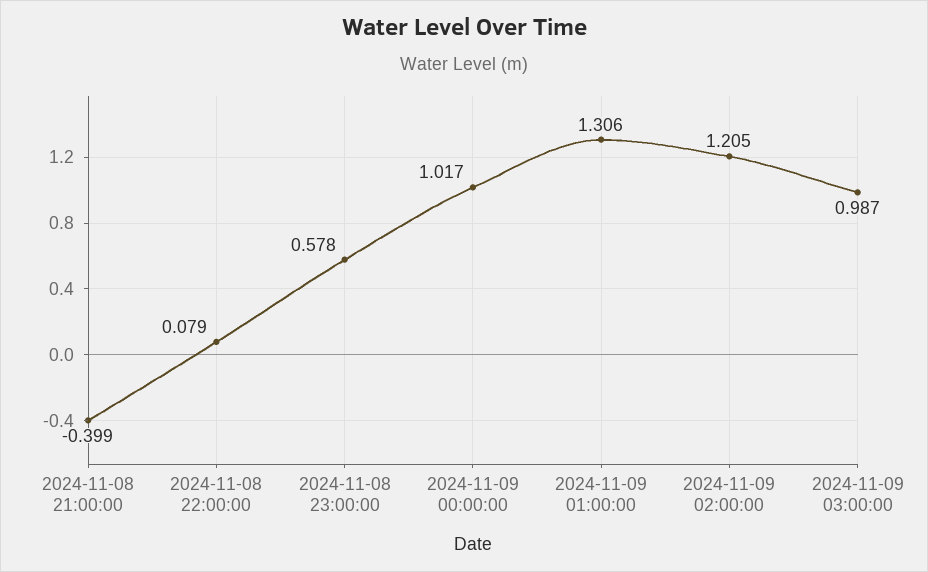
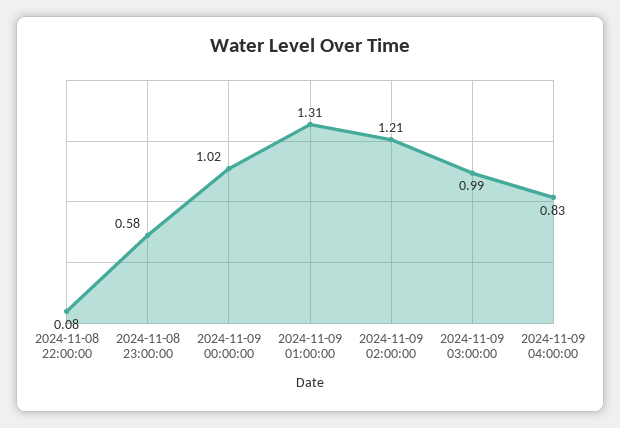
2024-11-08 21:00:00: -0.399 -> none
2024-11-09 04:00:00: none -> 0.83

